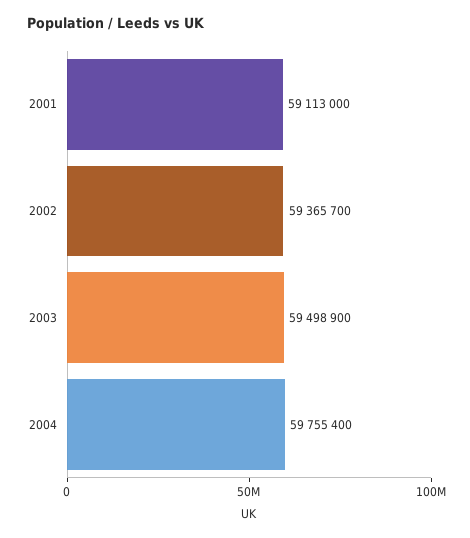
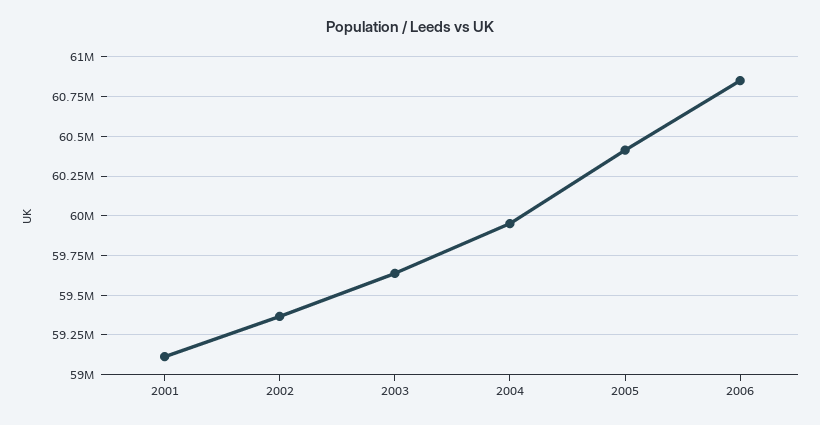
2003: 59498900 -> 59650000
2004: 59755400 -> 59950000
2005: none -> 60400000
2006: none -> 60850000

